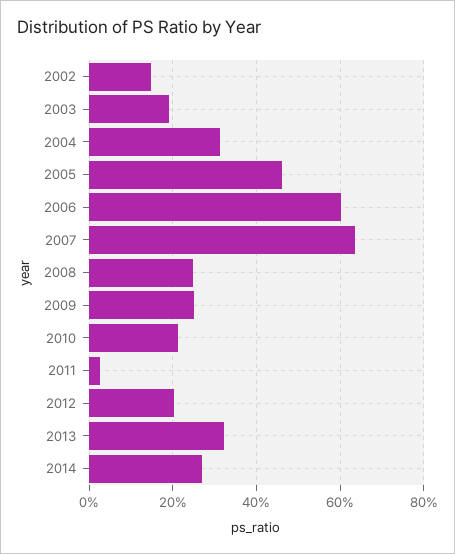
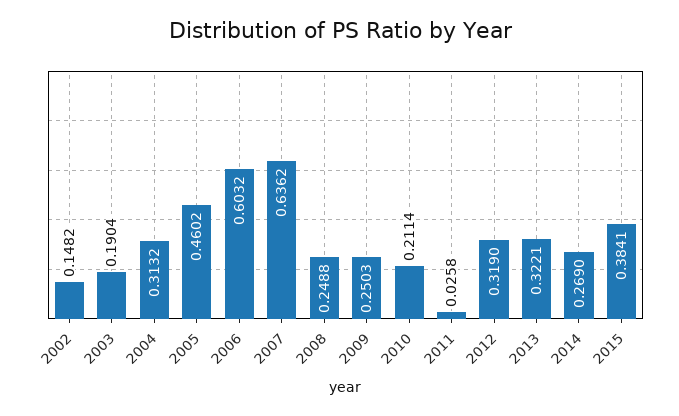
2012: 0.2 -> 0.319
2015: none -> 0.3841

